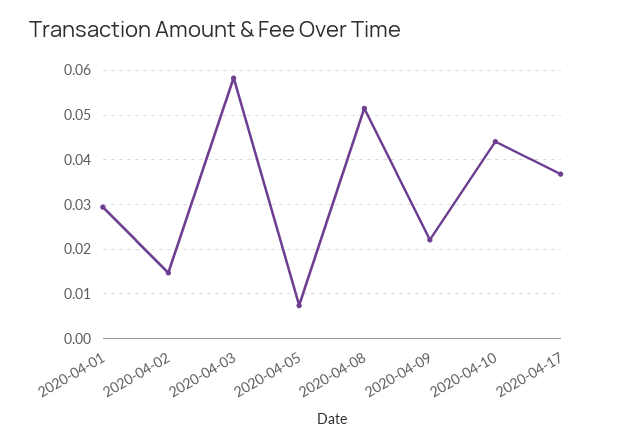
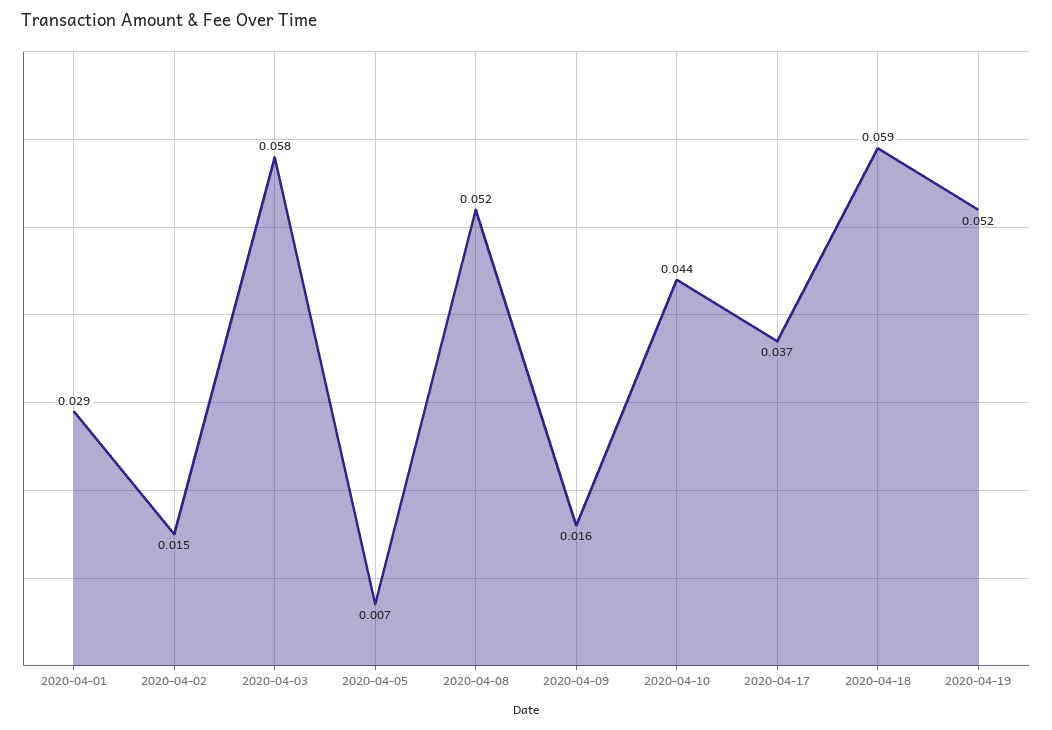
2020-04-09: 0.022 -> 0.016
2020-04-18: none -> 0.059
2020-04-19: none -> 0.052

